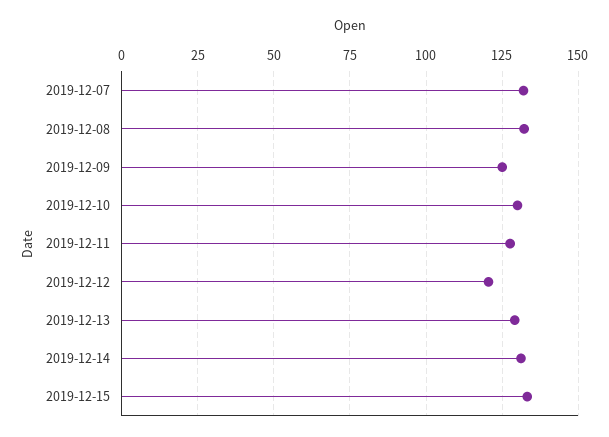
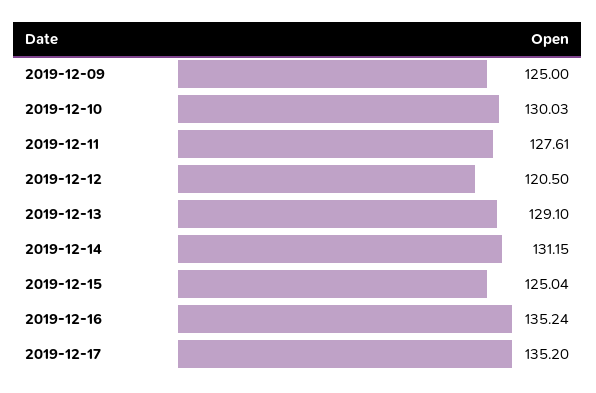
2019-12-07: 132.5 -> none
2019-12-08: 132.5 -> none
2019-12-15: 132.5 -> 125.04
2019-12-16: none -> 135.24
2019-12-17: none -> 135.2

